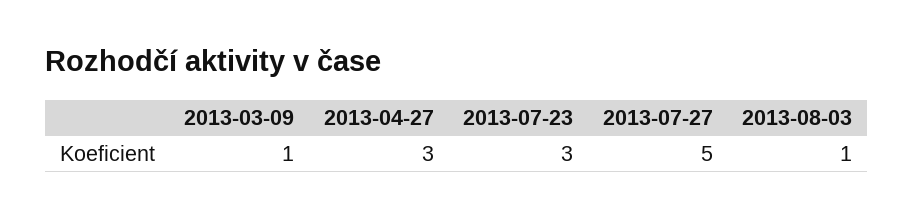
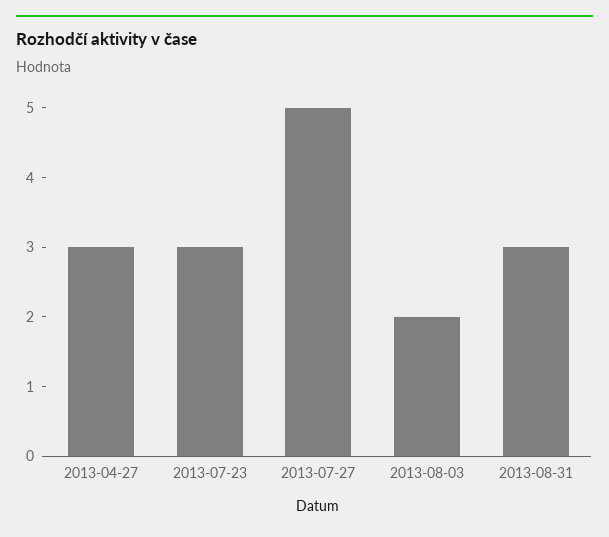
2013-03-09: 1 -> none
2013-08-03: 1 -> 2
2013-08-31: none -> 3

